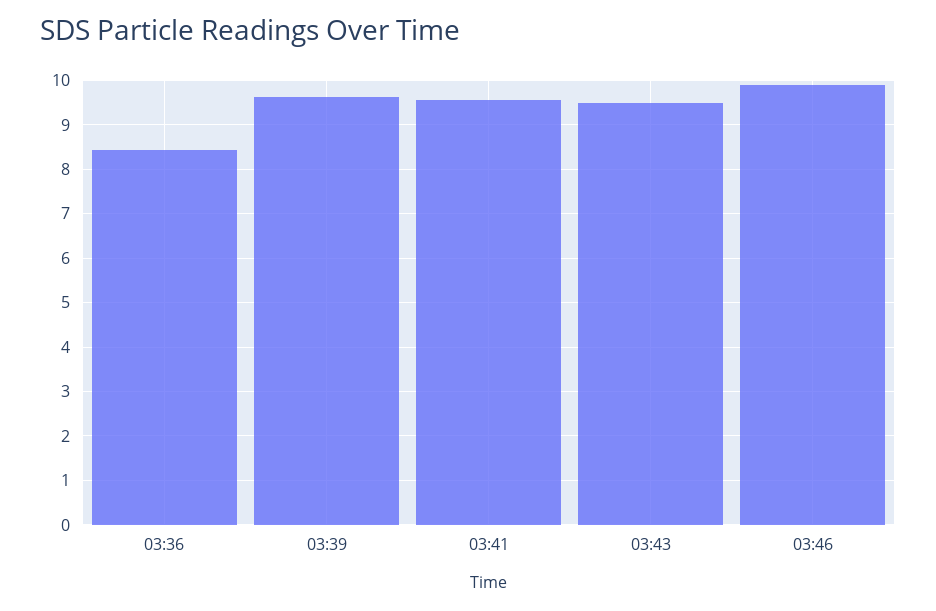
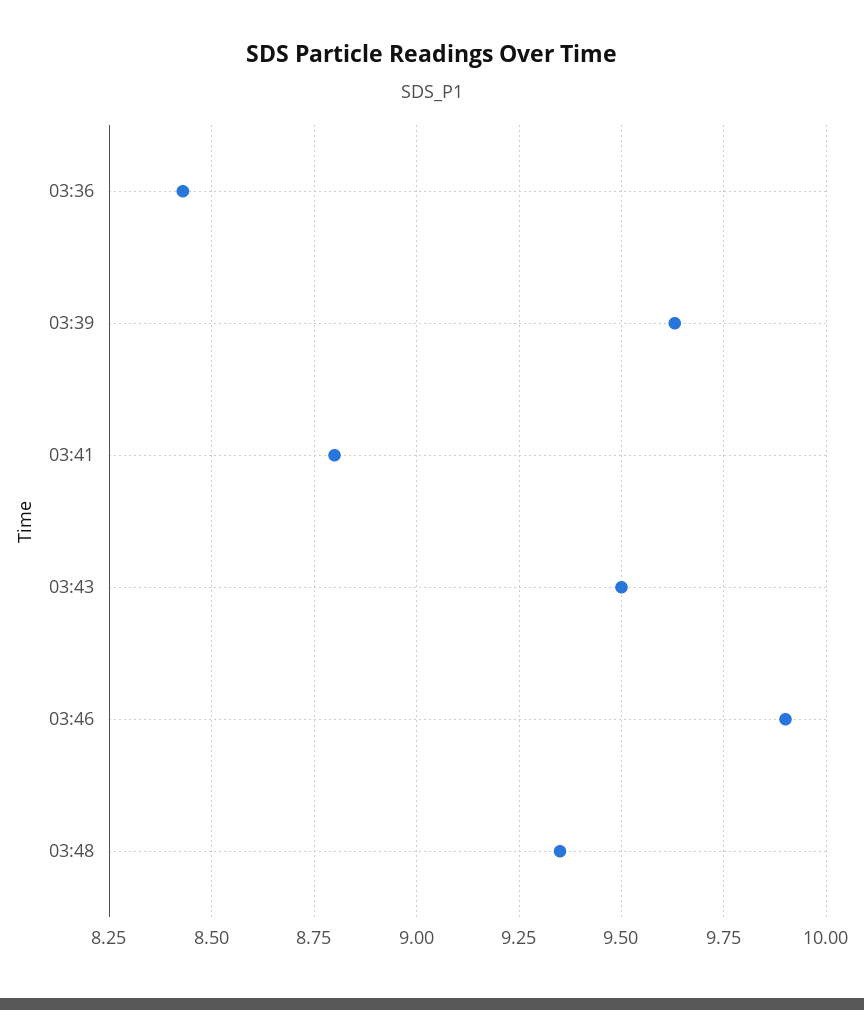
03:41: 9.6 -> 8.8
03:48: none -> 9.35

